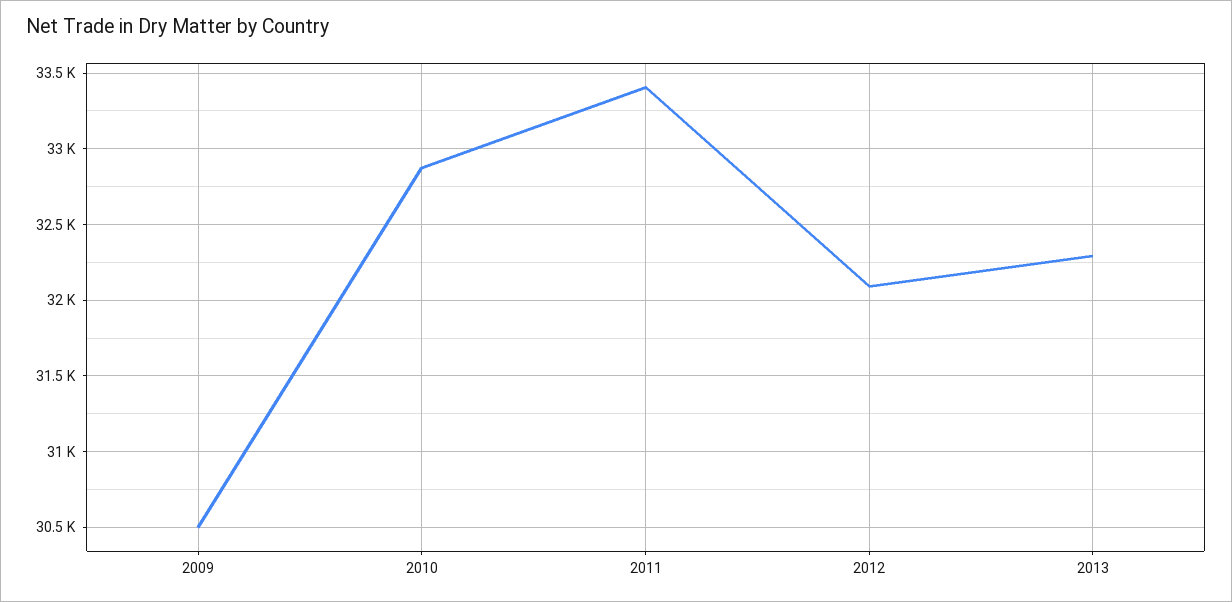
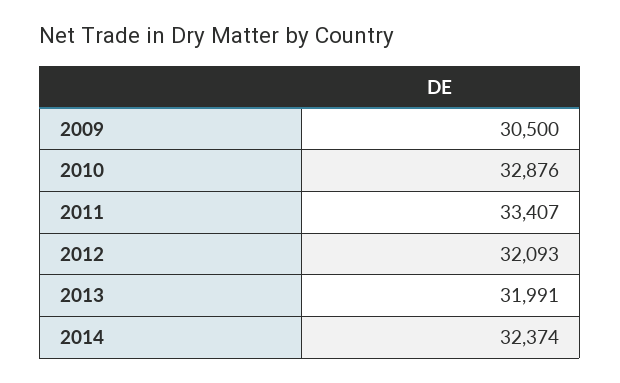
2013: 32300 -> 31991
2014: none -> 32374

